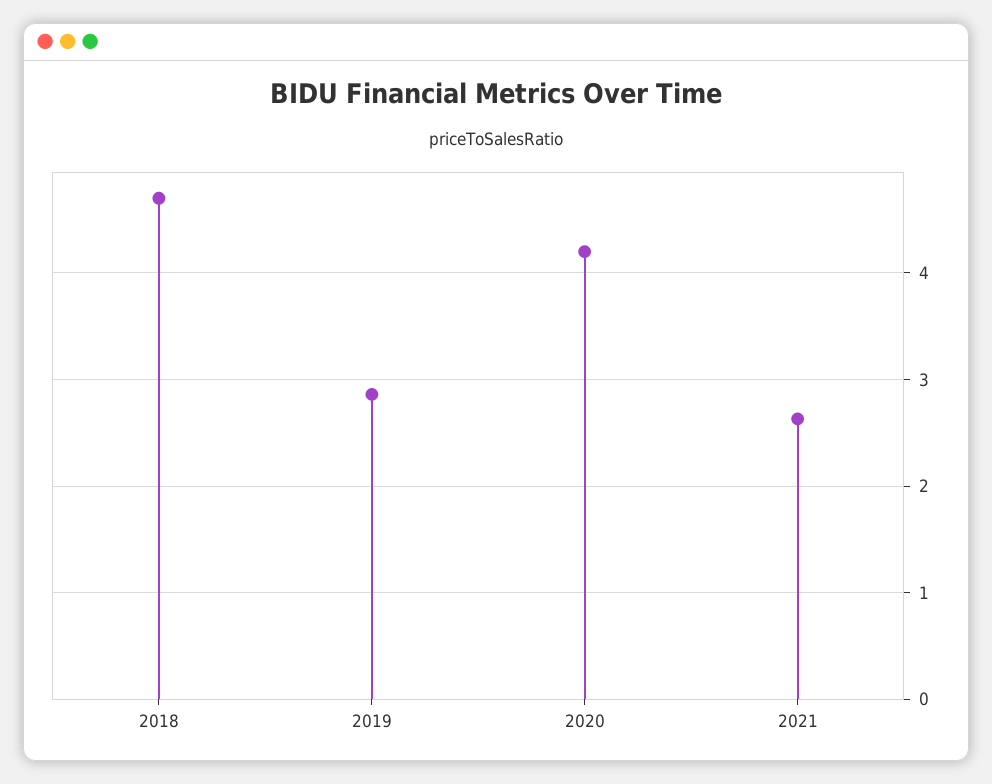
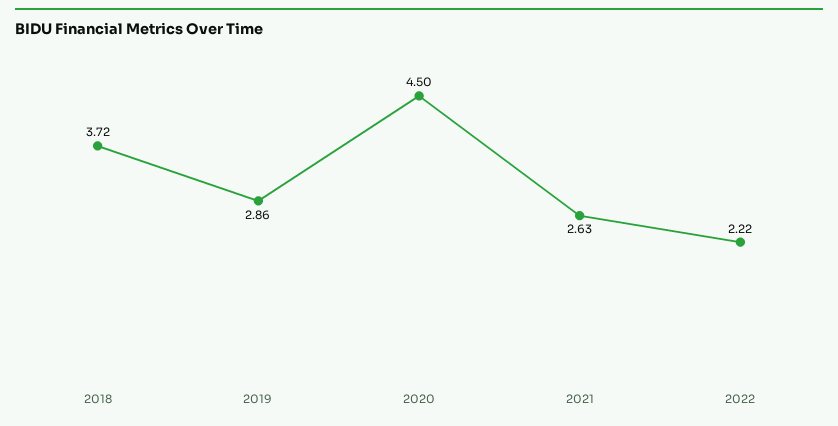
2018: 4.7 -> 3.72
2020: 4.2 -> 4.5
2022: none -> 2.22

